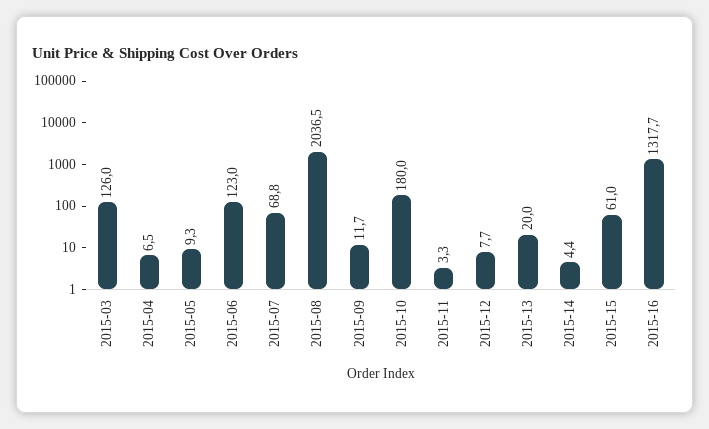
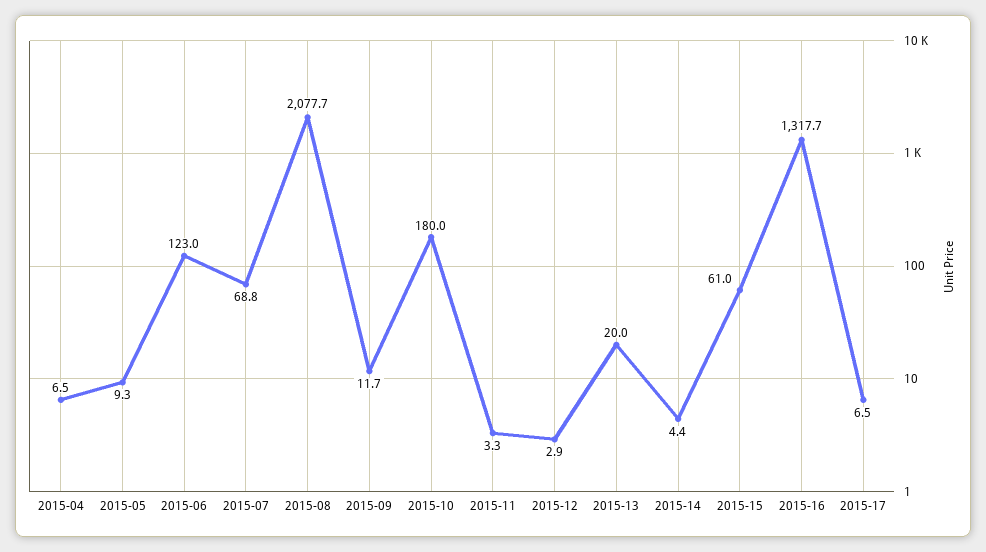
2015-03: 126 -> none
2015-08: 2036.5 -> 2077.7
2015-12: 7.7 -> 2.9
2015-17: none -> 6.5

